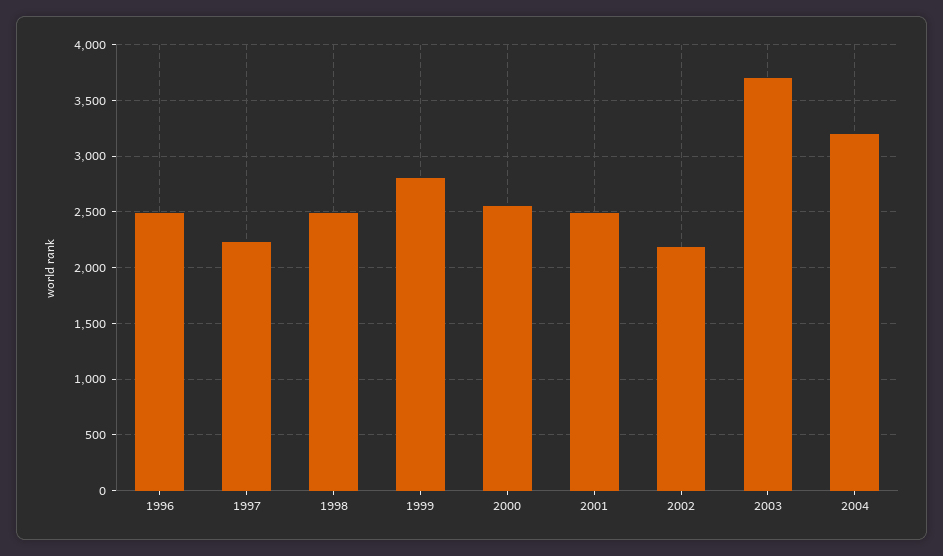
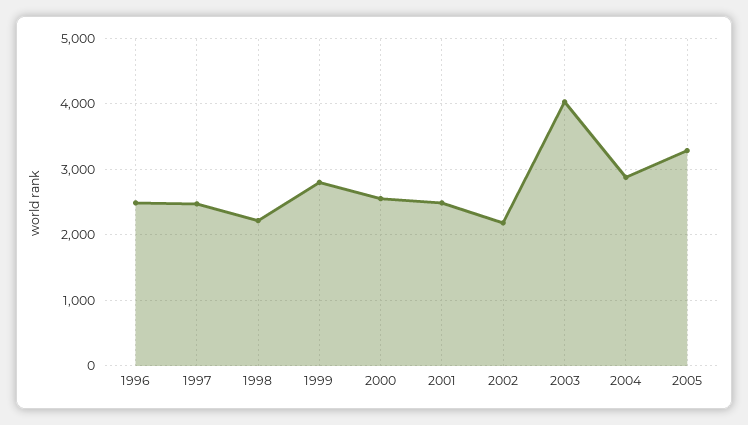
1997: 2200 -> 2500
1998: 2500 -> 2200
2003: 3700 -> 4000
2004: 3200 -> 2900
2005: none -> 3300

